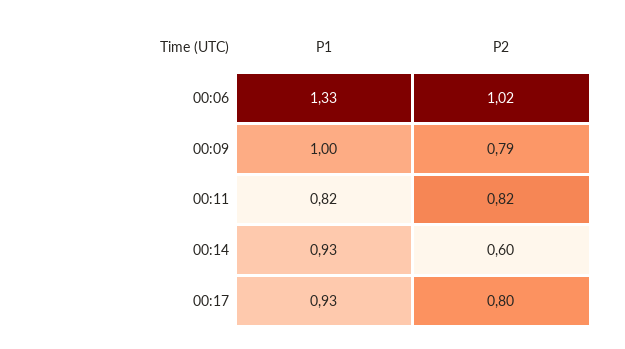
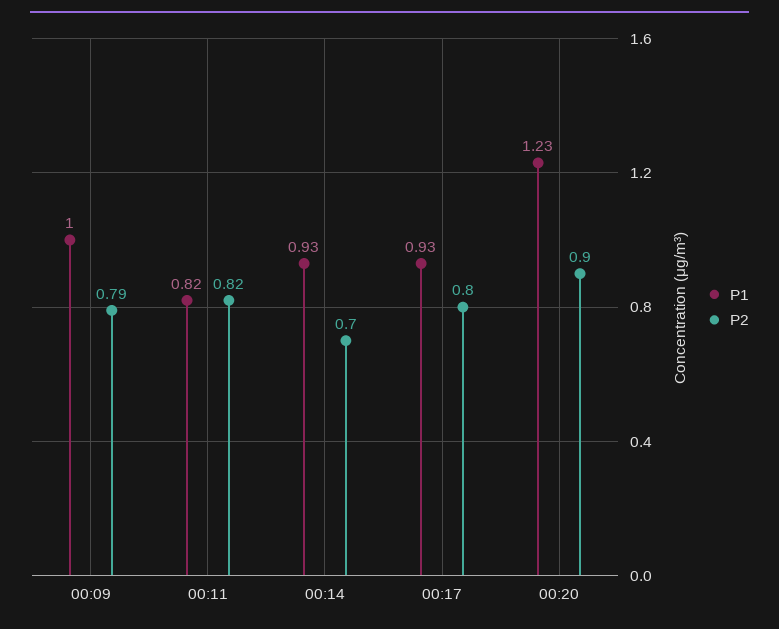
P1, 00:06: 1.33 -> none
P2, 00:06: 1.02 -> none
P2, 00:14: 0.6 -> 0.7
P1, 00:20: none -> 1.23
P2, 00:20: none -> 0.9

